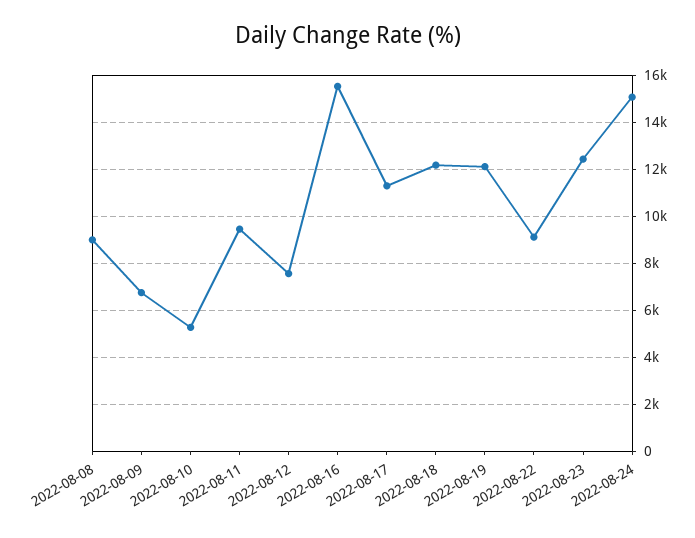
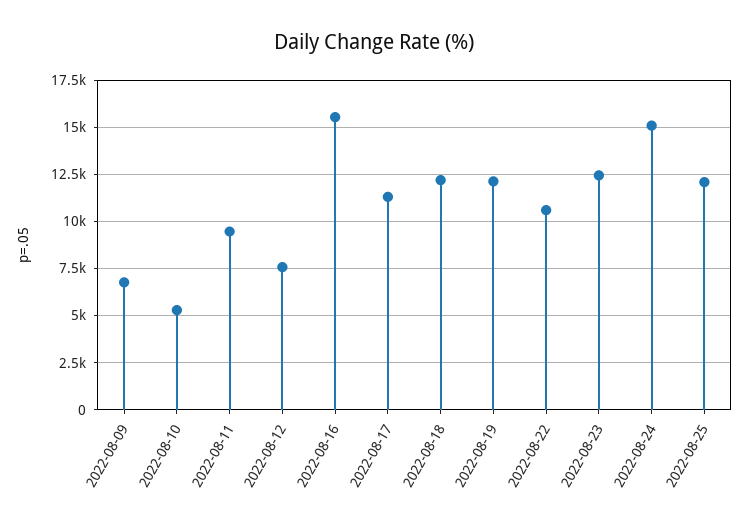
2022-08-08: 9000 -> none
2022-08-22: 9000 -> 10500
2022-08-25: none -> 12000

